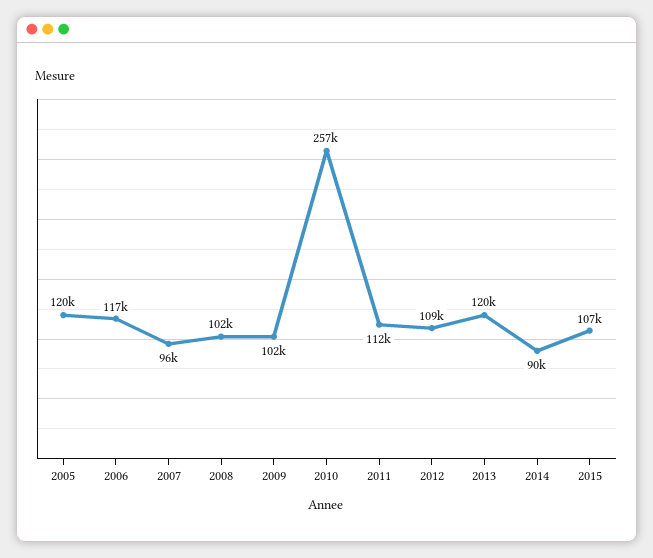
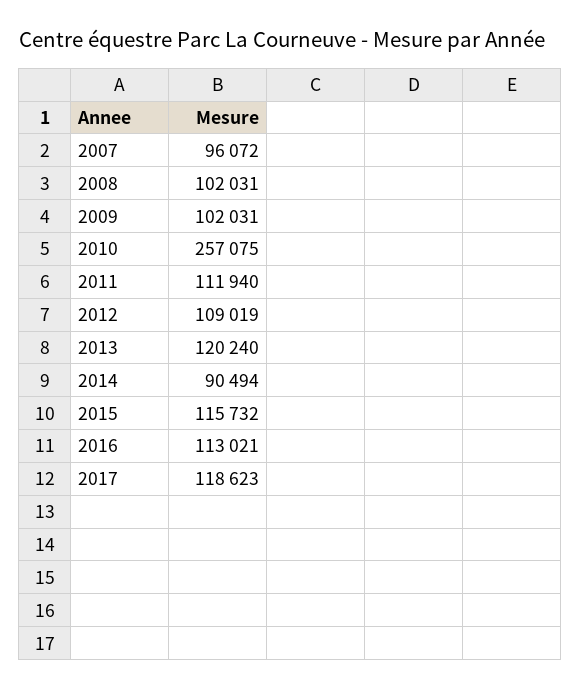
2005: 120000 -> none
2006: 117000 -> none
2015: 107000 -> 115732
2016: none -> 113021
2017: none -> 118623

